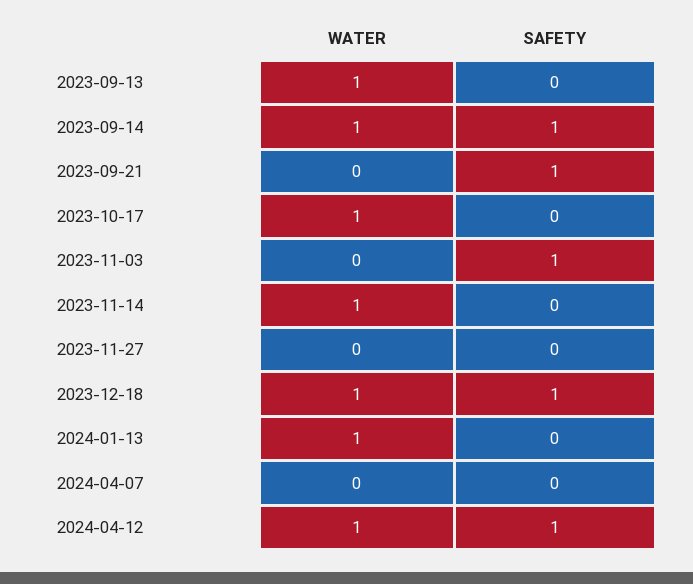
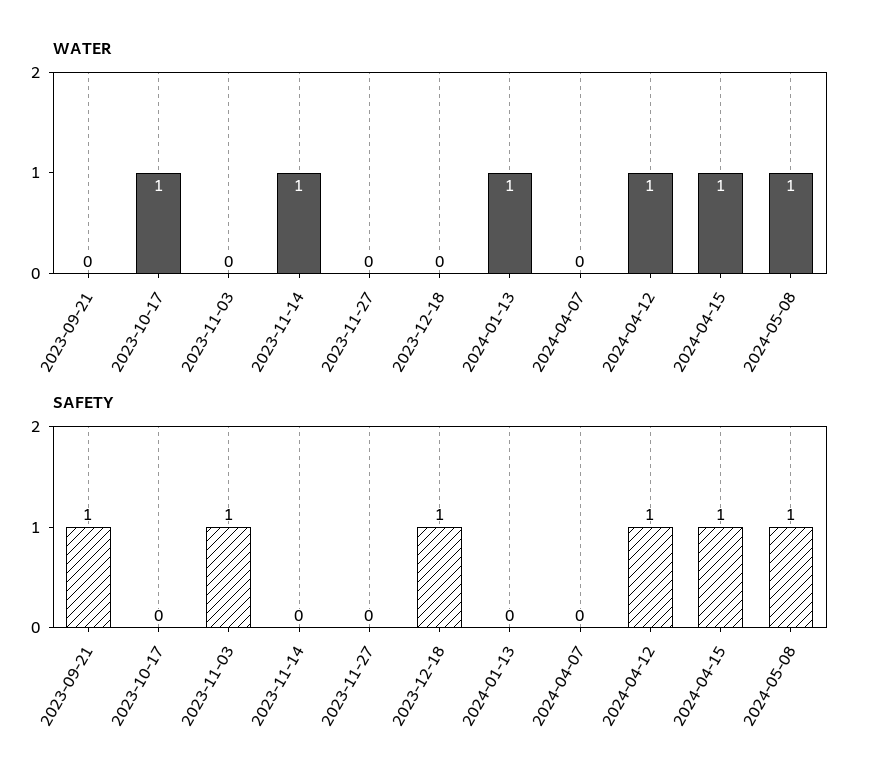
WATER, 2023-09-13: 1 -> none
SAFETY, 2023-09-13: 0 -> none
WATER, 2023-09-14: 1 -> none
SAFETY, 2023-09-14: 1 -> none
WATER, 2023-12-18: 1 -> 0
WATER, 2024-04-15: none -> 1
WATER, 2024-05-08: none -> 1
SAFETY, 2024-04-15: none -> 1
SAFETY, 2024-05-08: none -> 1

